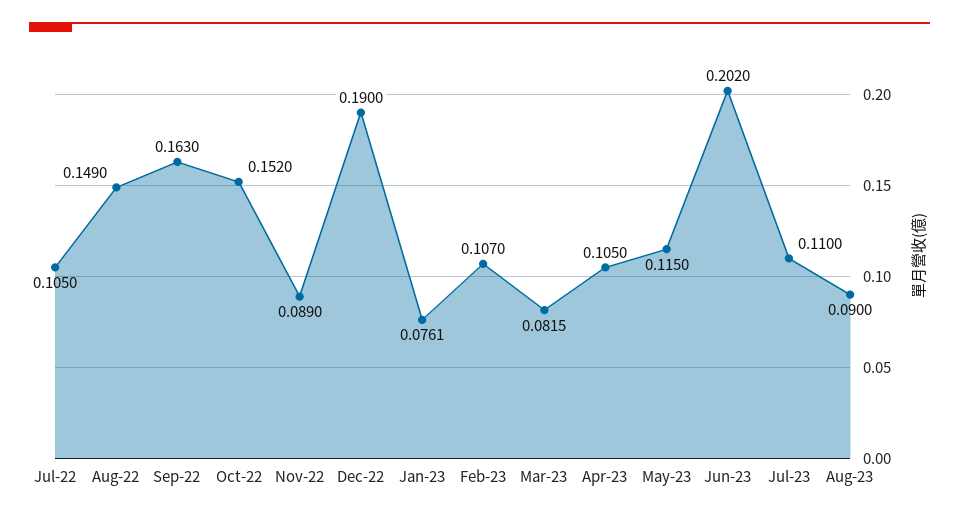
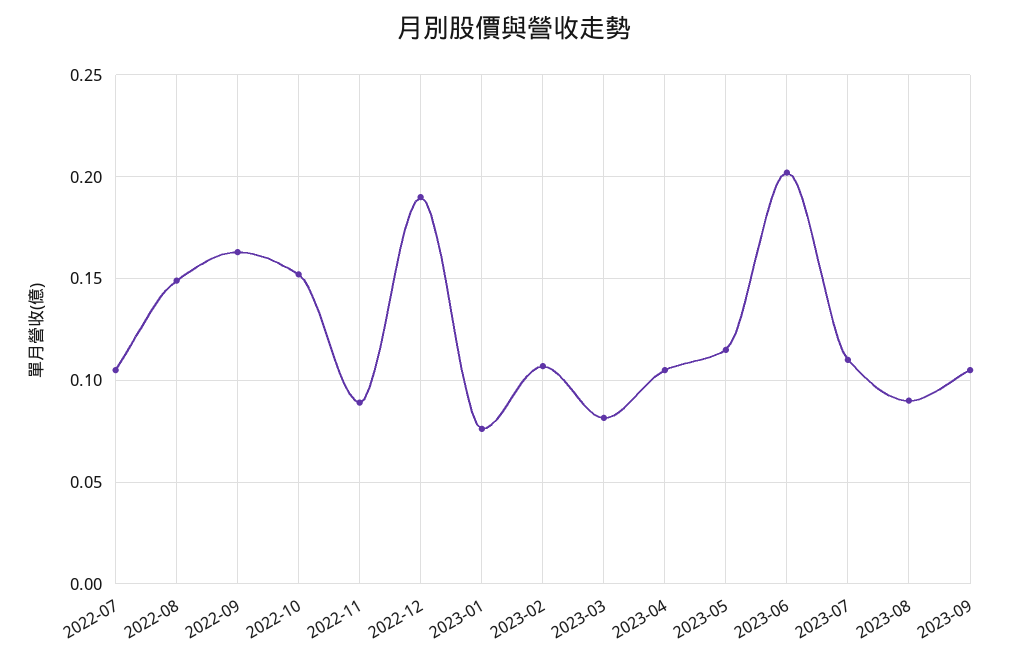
2023-09: none -> 0.105

